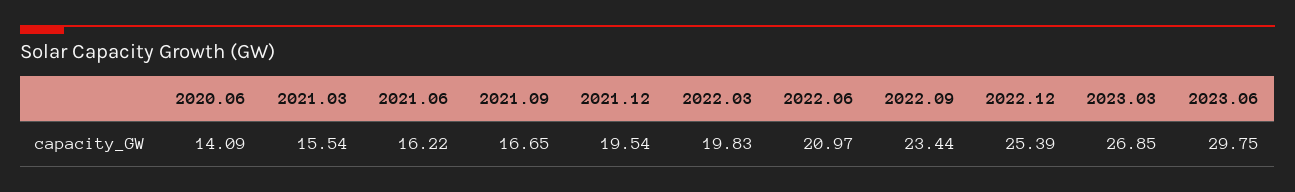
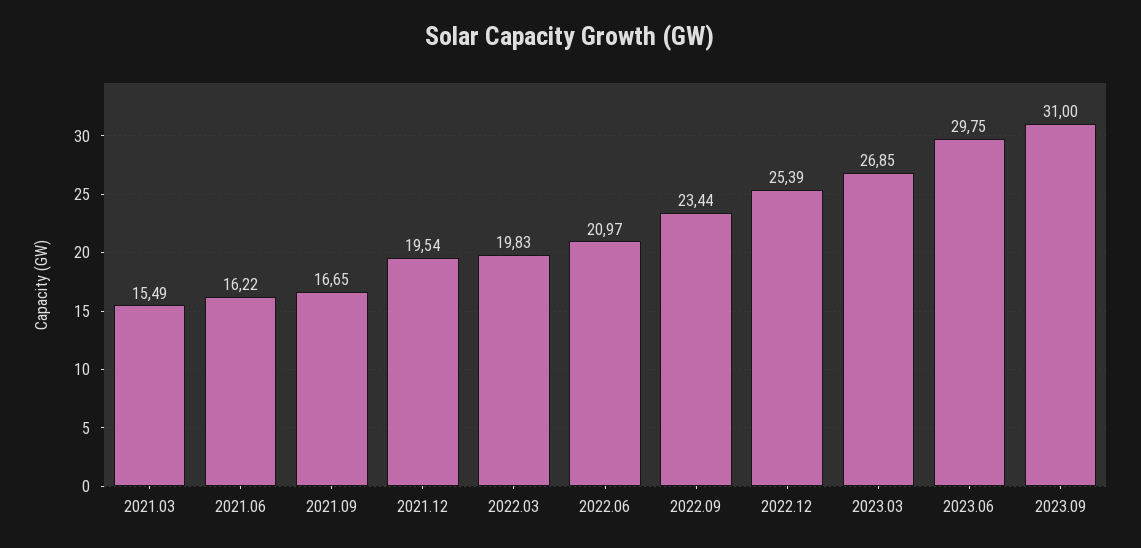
2020.06: 14.09 -> none
2021.03: 15.54 -> 15.49
2023.09: none -> 31

